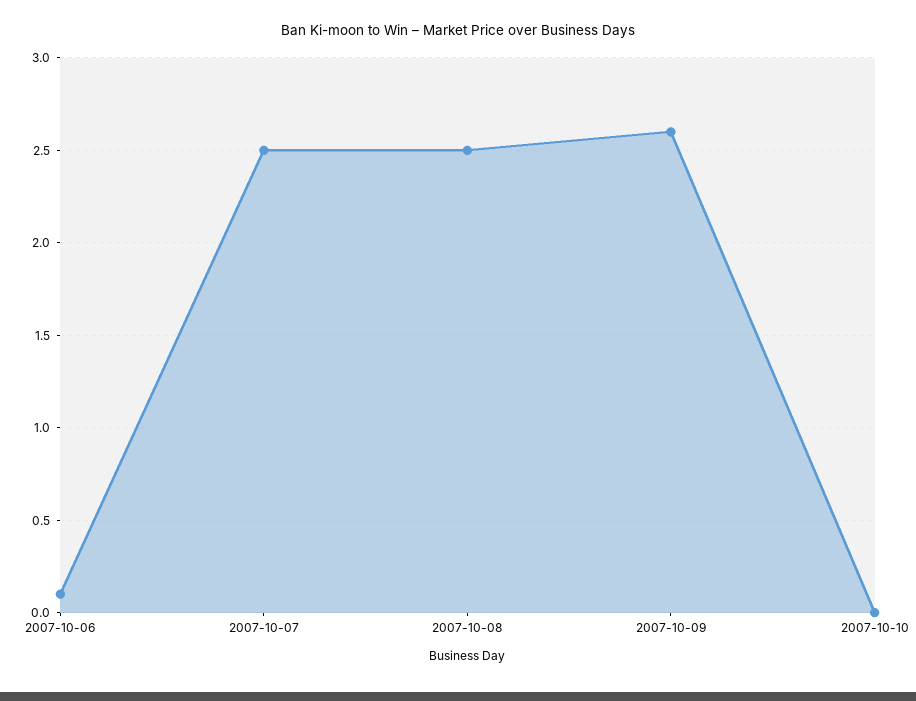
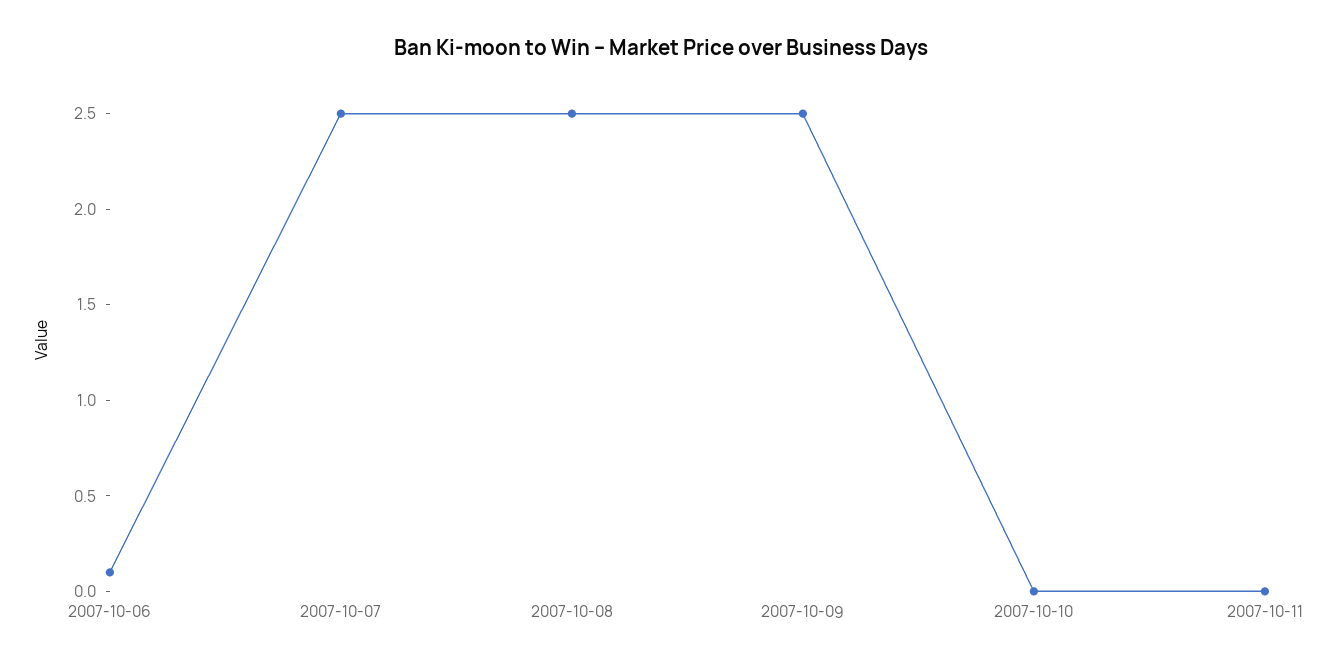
2007-10-09: 2.6 -> 2.5
2007-10-11: none -> 0

